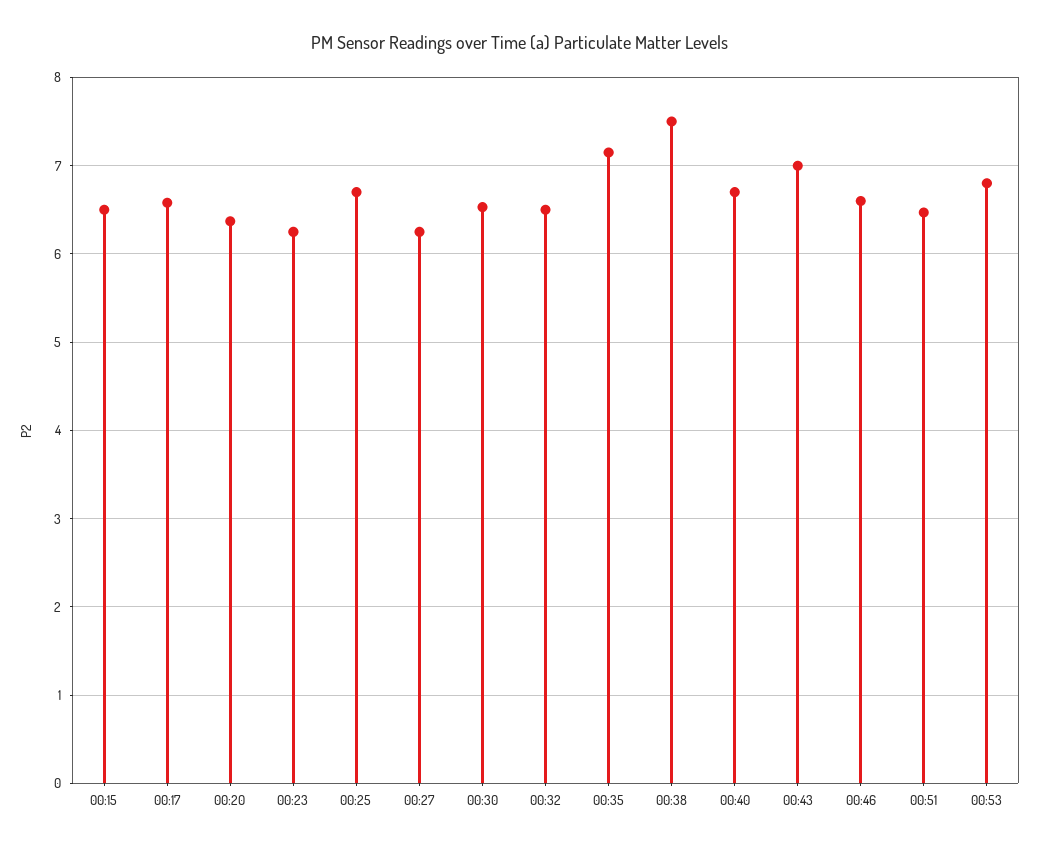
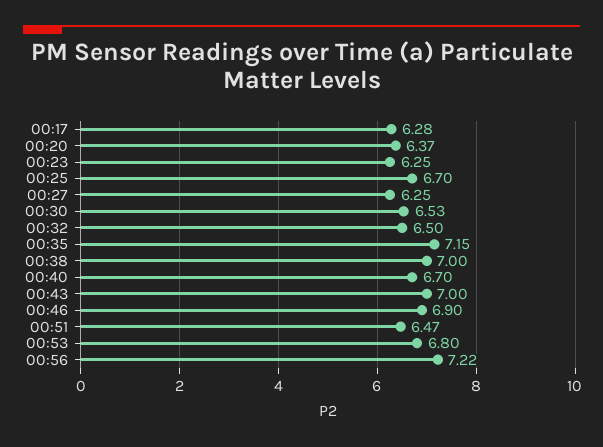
00:15: 6.5 -> none
00:17: 6.6 -> 6.28
00:38: 7.5 -> 7
00:46: 6.6 -> 6.9
00:56: none -> 7.22

